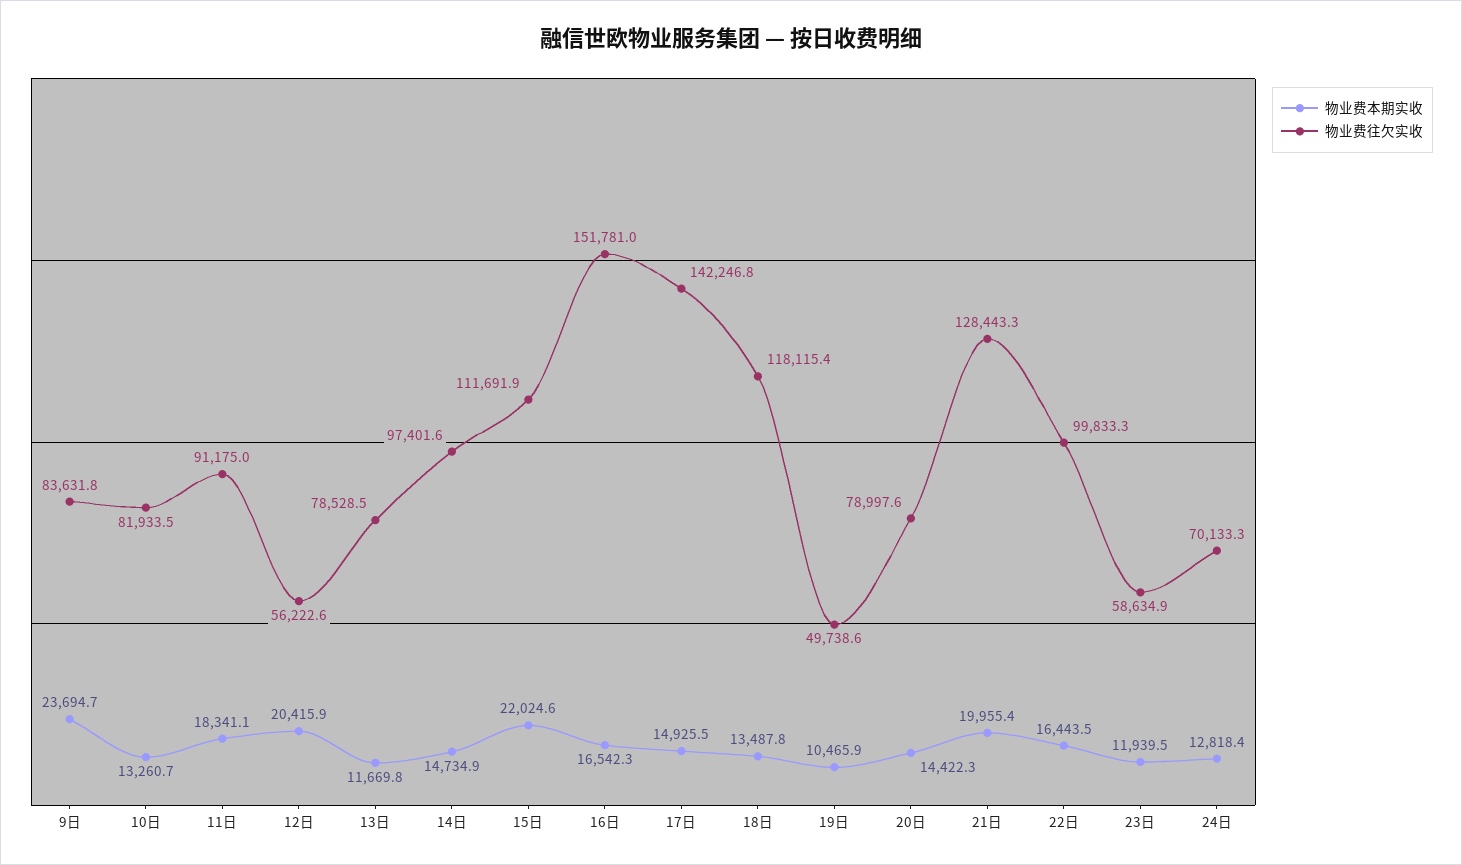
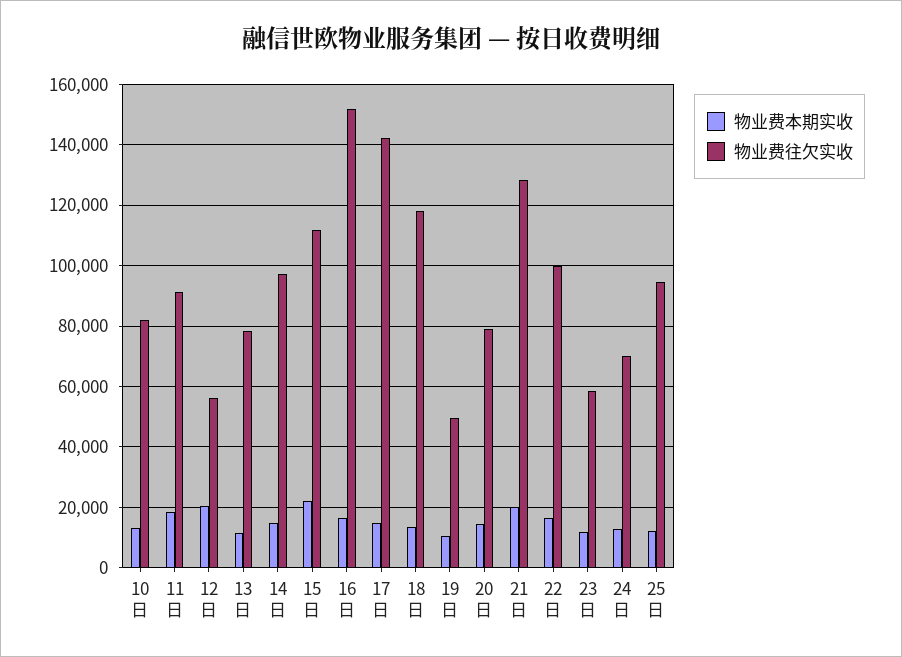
物业费本期实收, 9日: 23694.7 -> none
物业费往欠实收, 9日: 83631.8 -> none
物业费本期实收, 25日: none -> 12000
物业费往欠实收, 25日: none -> 94000

